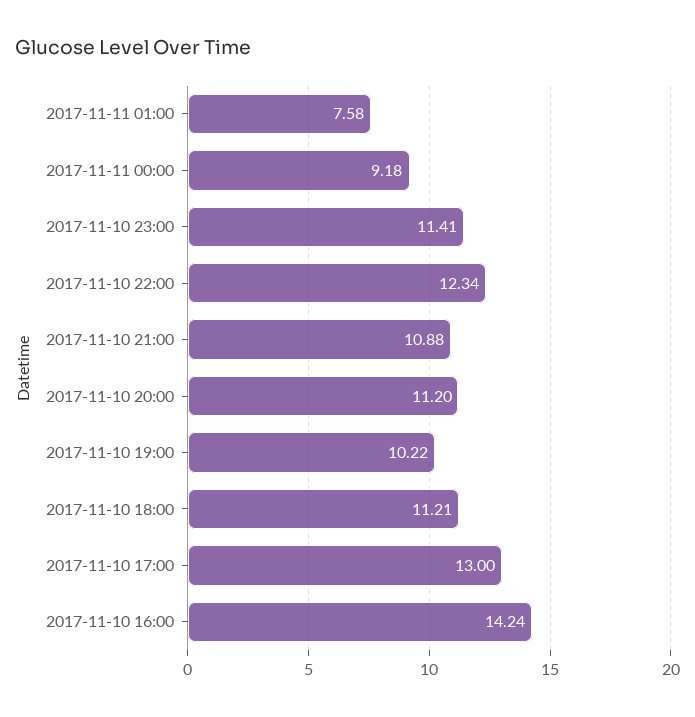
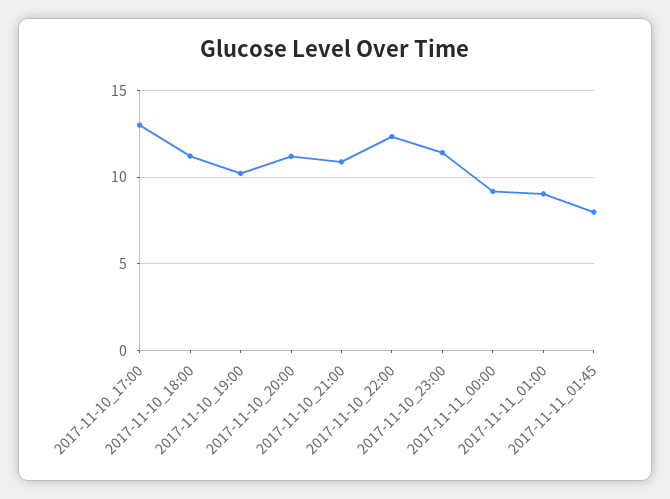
2017-11-11 01:00: 7.58 -> 9
2017-11-10 16:00: 14.24 -> none
2017-11-11_01:45: none -> 8

